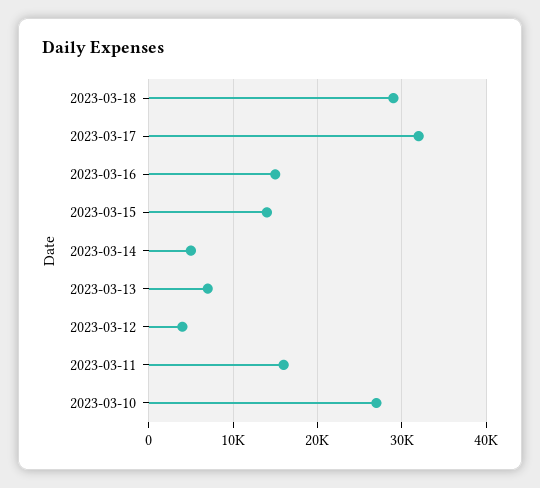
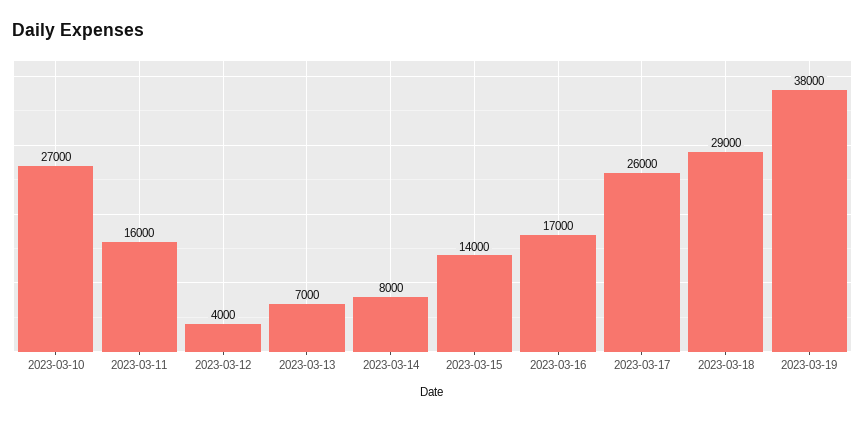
2023-03-17: 32000 -> 26000
2023-03-16: 15000 -> 17000
2023-03-14: 5000 -> 8000
2023-03-19: none -> 38000

